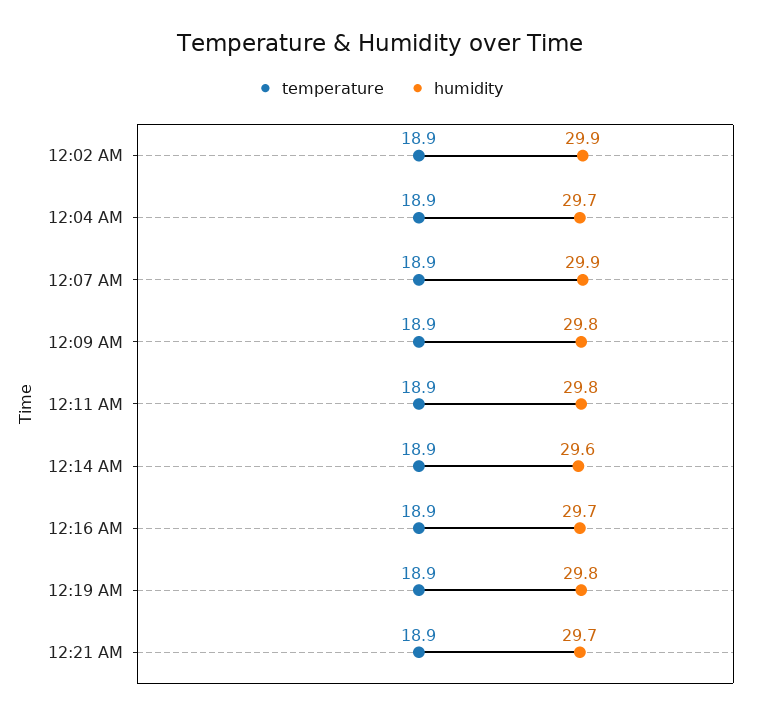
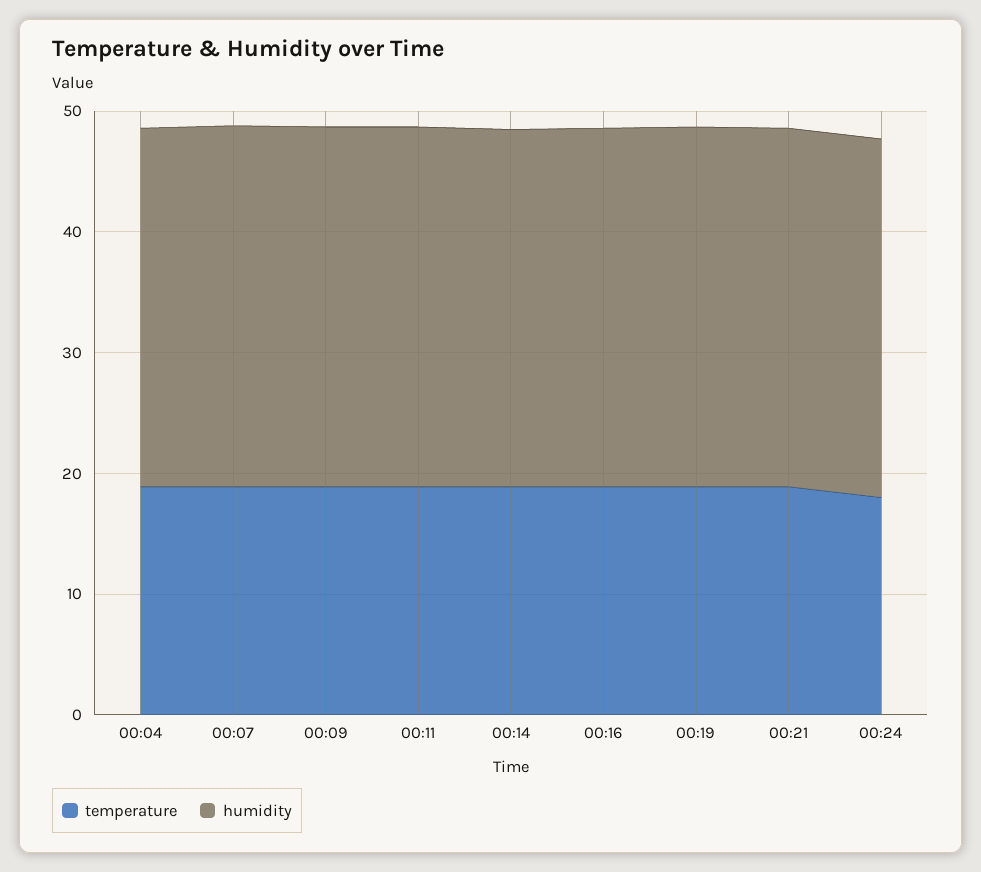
temperature, 12:02 AM: 18.9 -> none
humidity, 12:02 AM: 29.9 -> none
temperature, 00:24: none -> 18
humidity, 00:24: none -> 30

